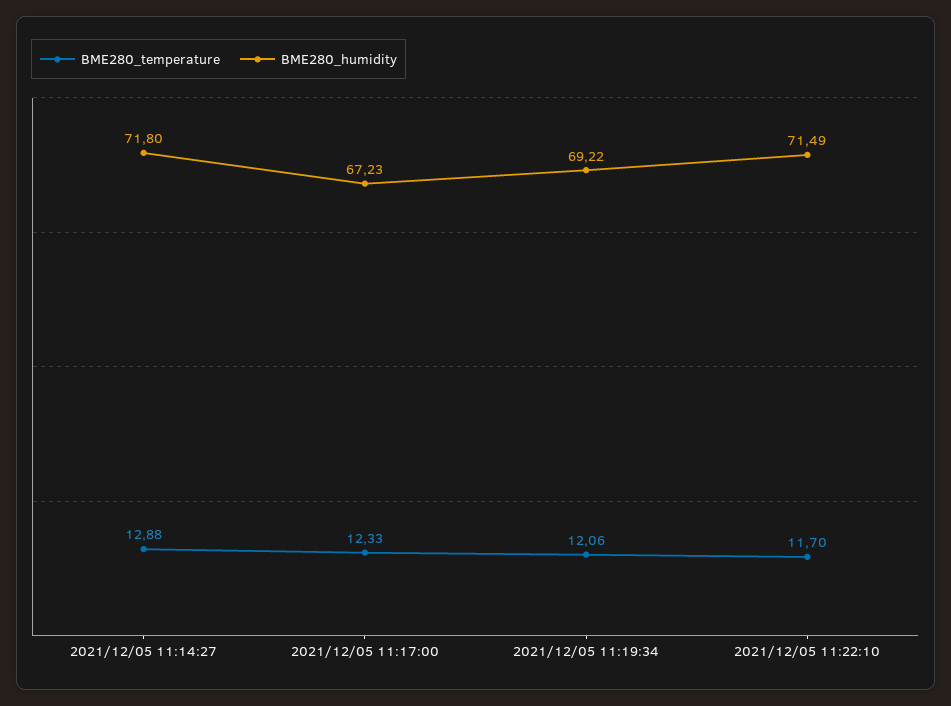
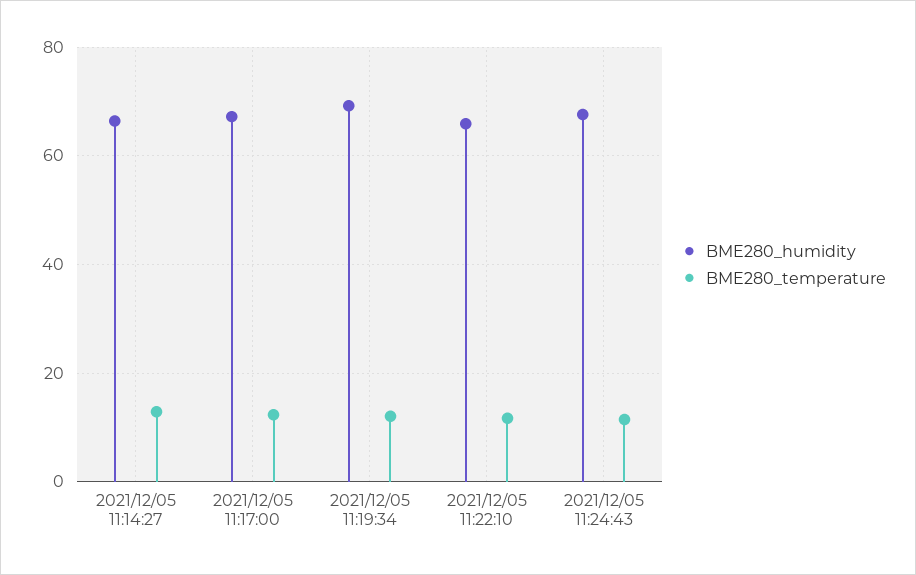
BME280_humidity, 2021/12/05 11:14:27: 71.8 -> 66
BME280_humidity, 2021/12/05 11:22:10: 71.49 -> 66
BME280_humidity, 2021/12/05 11:24:43: none -> 68
BME280_temperature, 2021/12/05 11:24:43: none -> 12

